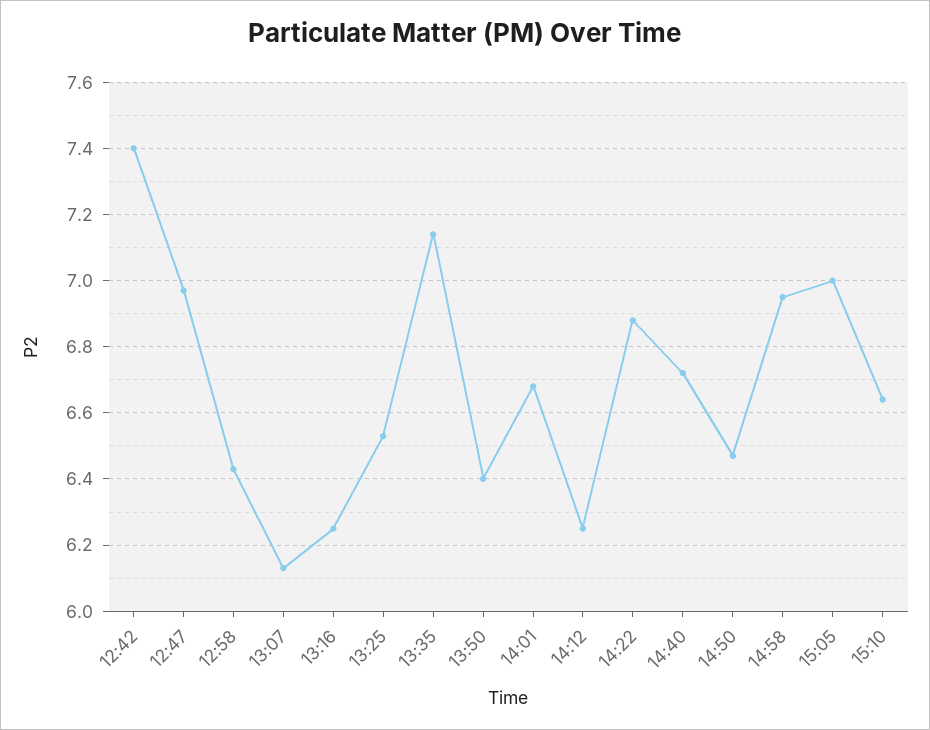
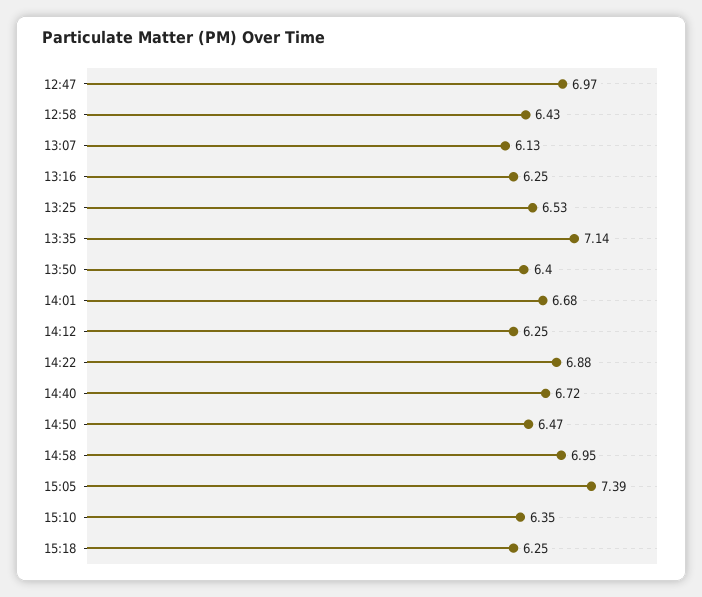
12:42: 7.4 -> none
15:05: 7 -> 7.39
15:10: 6.65 -> 6.35
15:18: none -> 6.25

